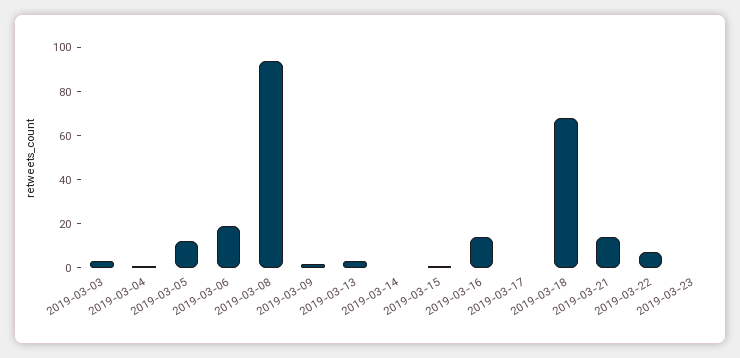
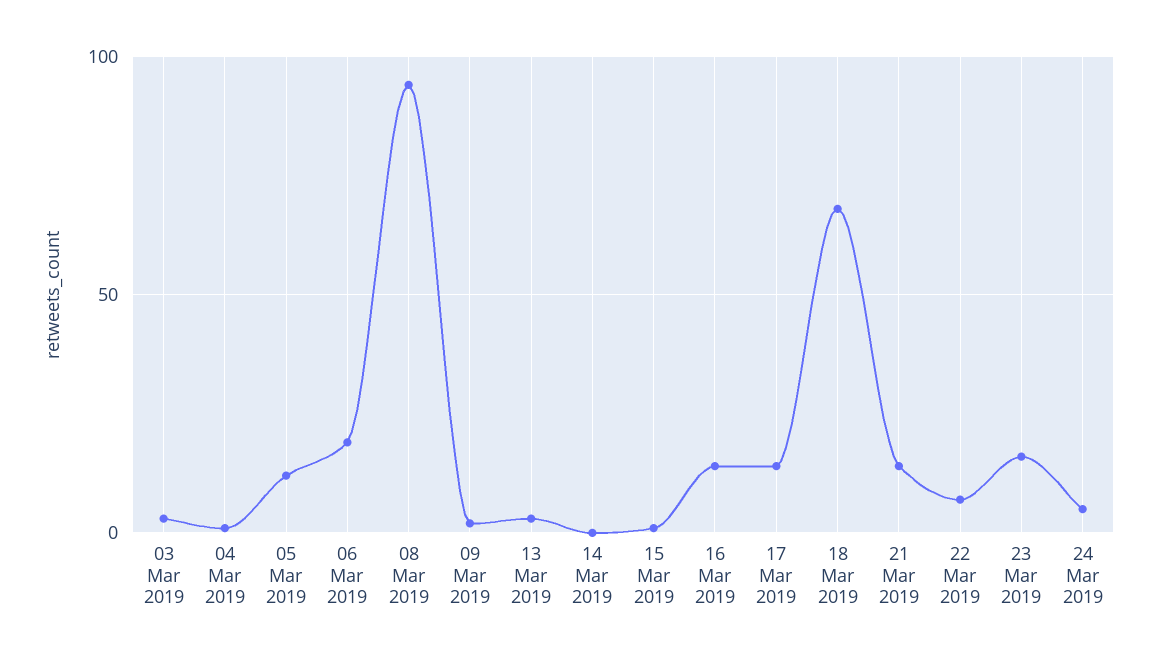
2019-03-17: 0 -> 15
2019-03-23: 0 -> 15
24 Mar 2019: none -> 5

